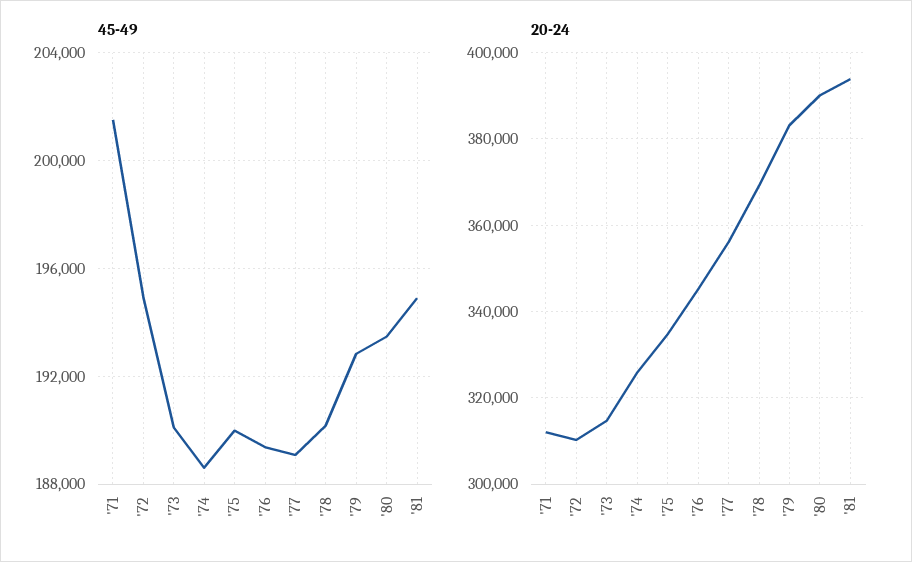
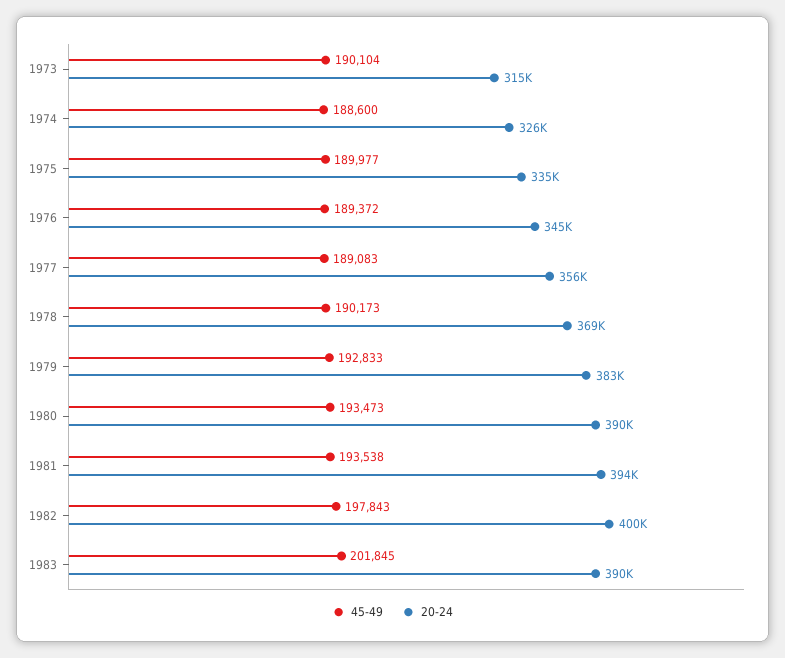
45-49, '71: 201500 -> none
45-49, '72: 195000 -> none
45-49, '81: 195000 -> 193538
20-24, '71: 312000 -> none
20-24, '72: 310000 -> none
45-49, 1982: none -> 197843
20-24, 1982: none -> 400000
45-49, 1983: none -> 201845
20-24, 1983: none -> 390000

